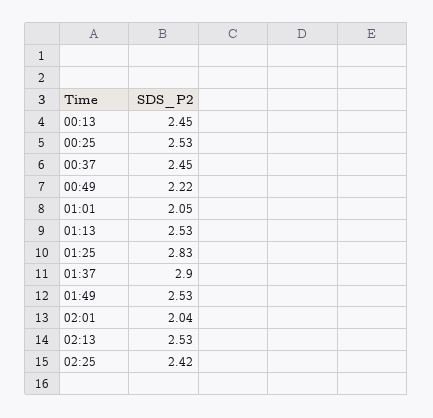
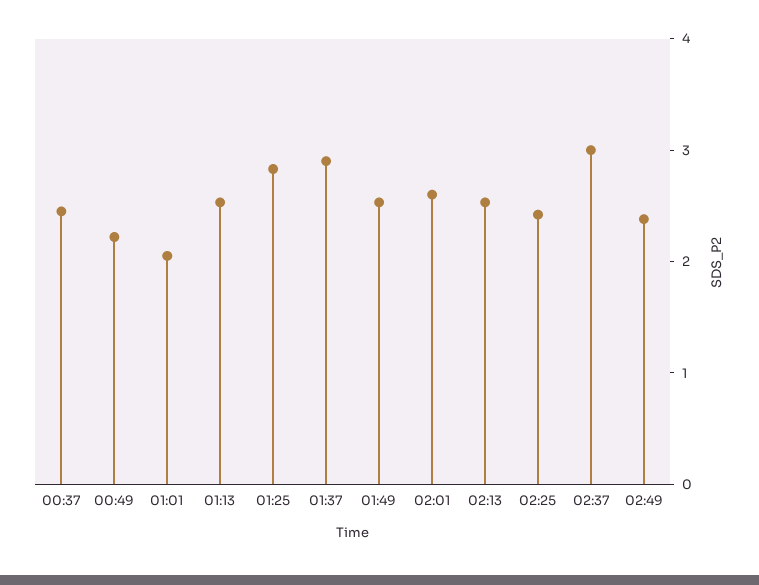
00:13: 2.45 -> none
00:25: 2.53 -> none
02:01: 2.04 -> 2.6
02:37: none -> 3
02:49: none -> 2.4

